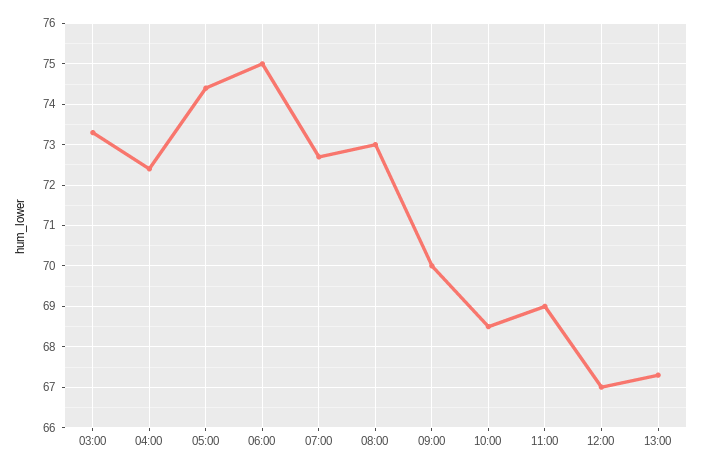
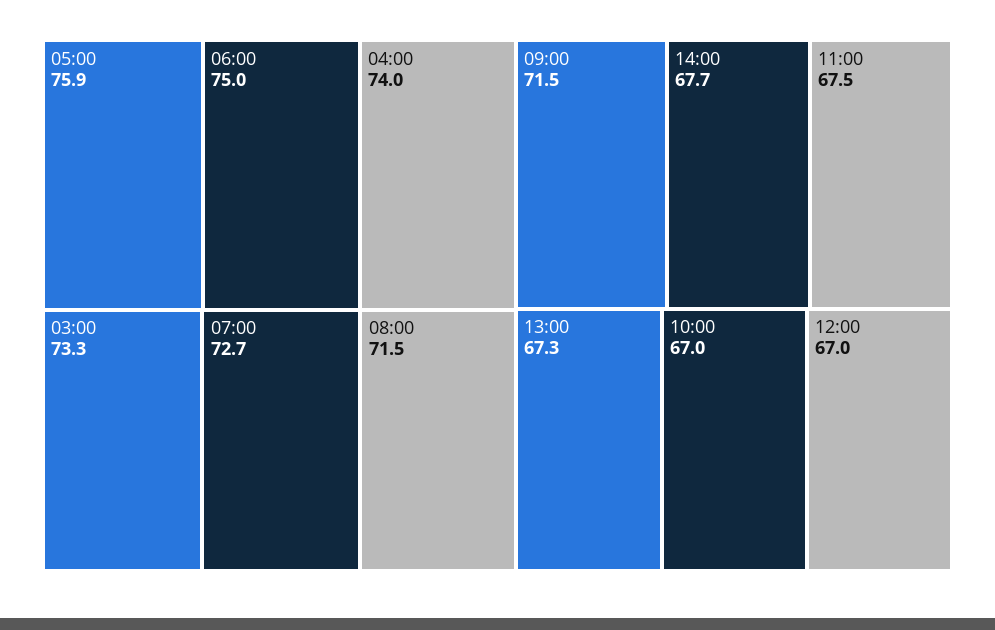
04:00: 72.5 -> 74
05:00: 74.5 -> 75.9
08:00: 73 -> 71.5
09:00: 70 -> 71.5
10:00: 68.5 -> 67
11:00: 69 -> 67.5
14:00: none -> 67.7

